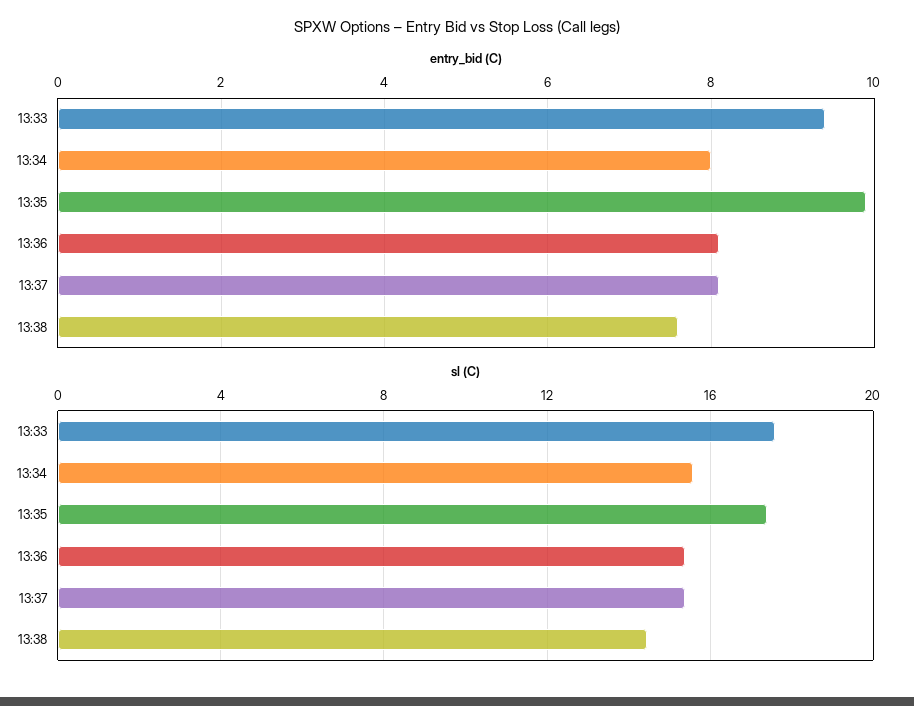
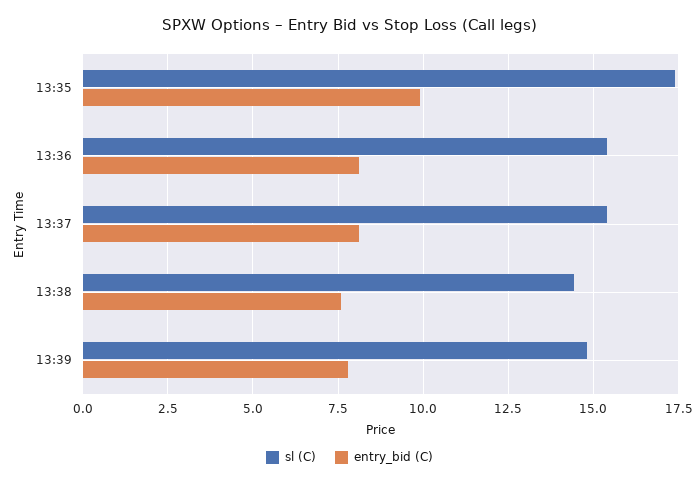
entry_bid (C), 13:33: 9.5 -> none
entry_bid (C), 13:34: 8 -> none
sl (C), 13:33: 17.5 -> none
sl (C), 13:34: 15.5 -> none
sl (C), 13:39: none -> 14.75
entry_bid (C), 13:39: none -> 7.75

